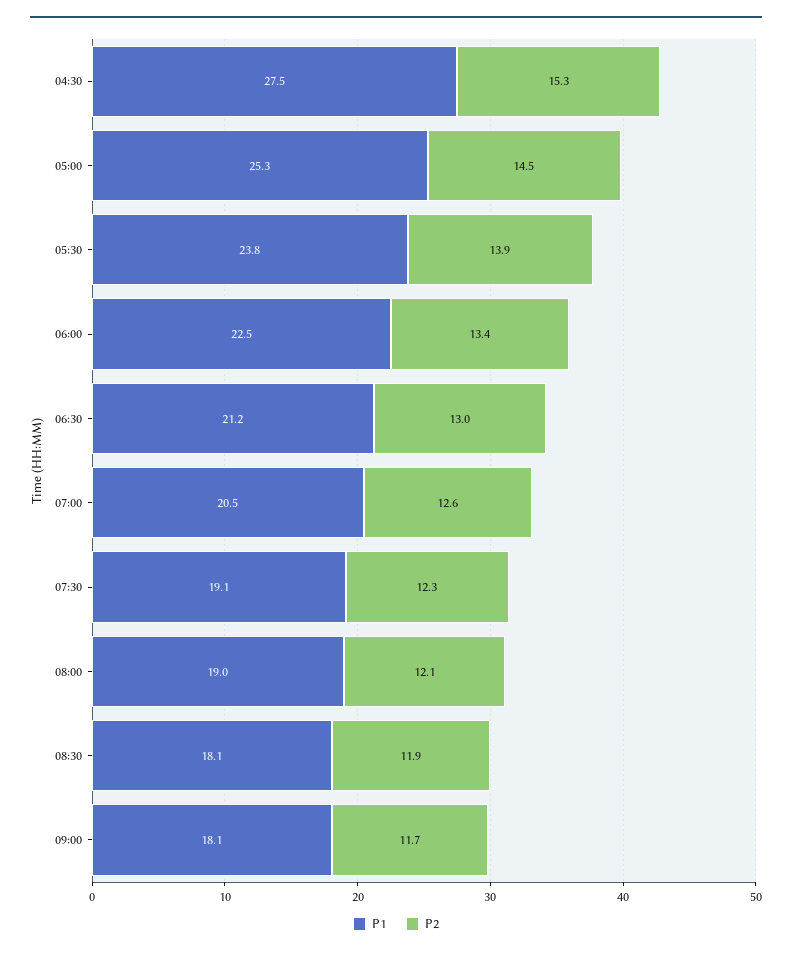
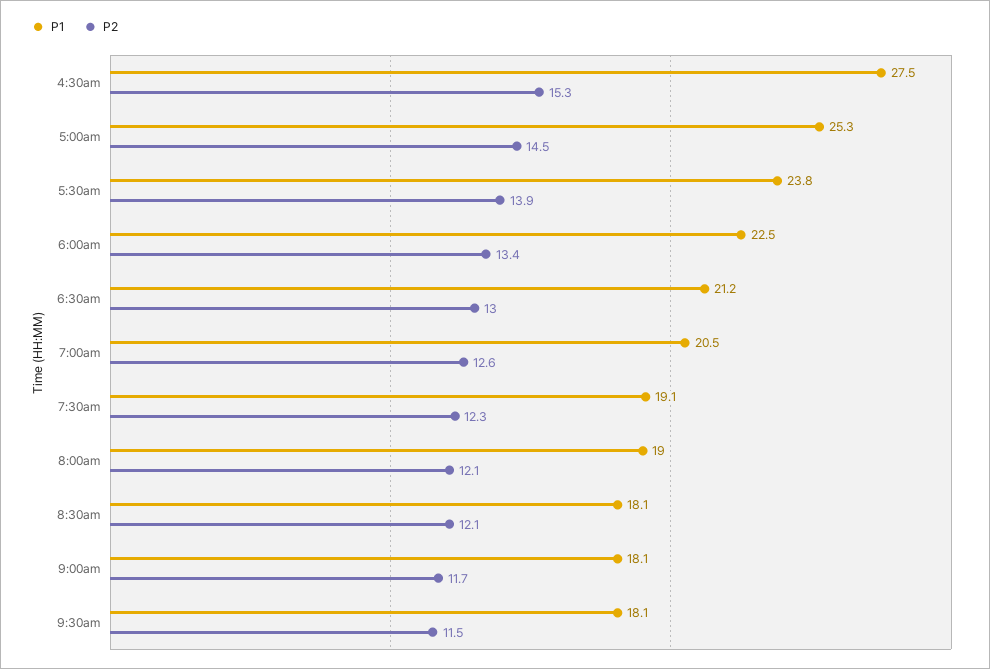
P2, 08:30: 11.9 -> 12.1
P1, 9:30am: none -> 18.1
P2, 9:30am: none -> 11.5

